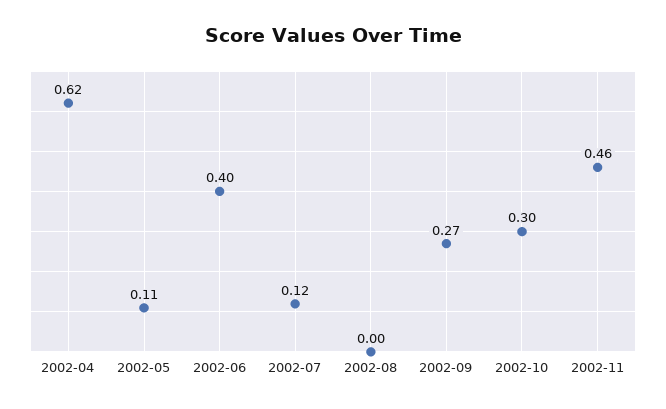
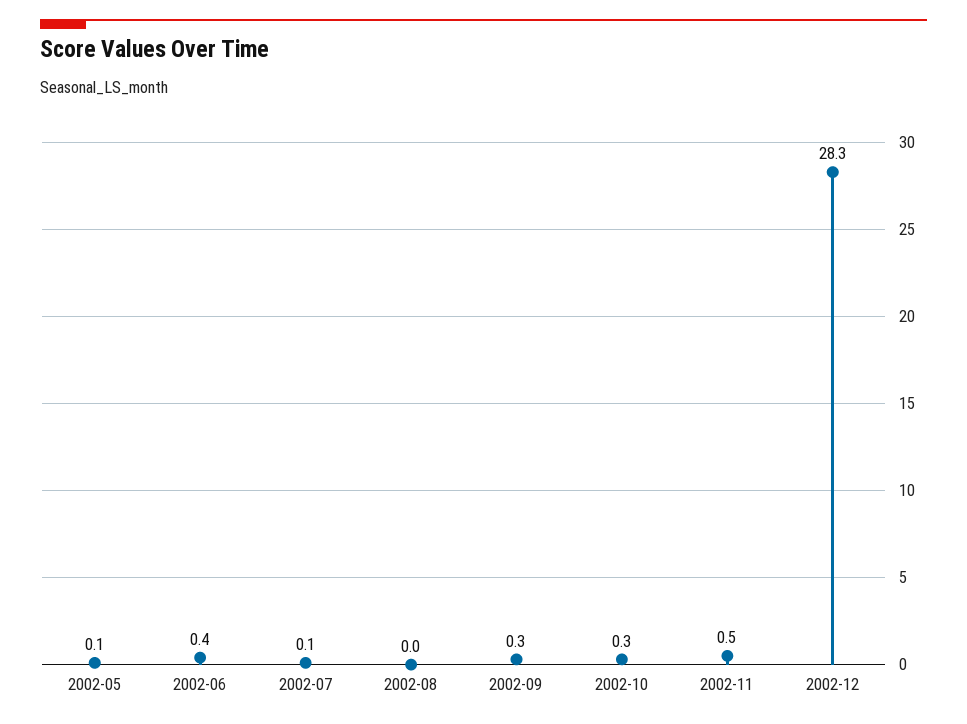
2002-04: 0.62 -> none
2002-12: none -> 28.3

